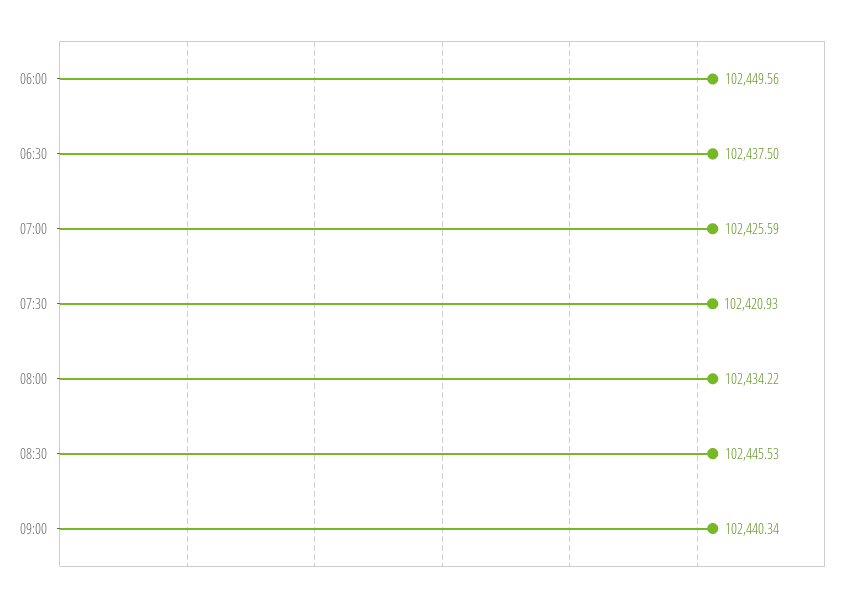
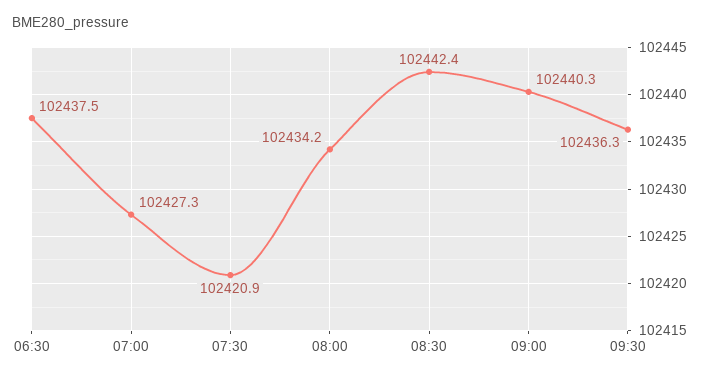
06:00: 102449.56 -> none
07:00: 102425.59 -> 102427.3
08:30: 102445.53 -> 102442.4
09:30: none -> 102436.3

